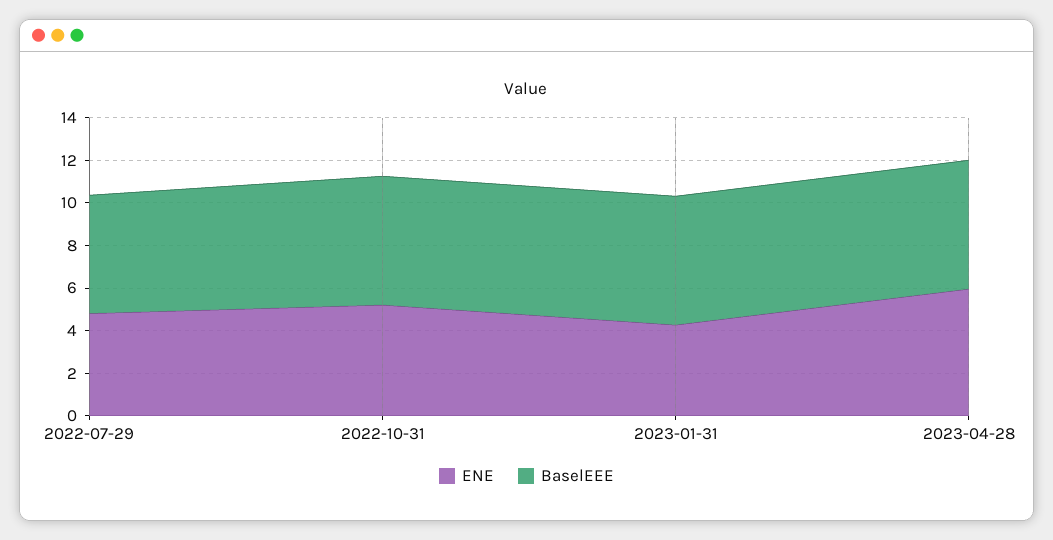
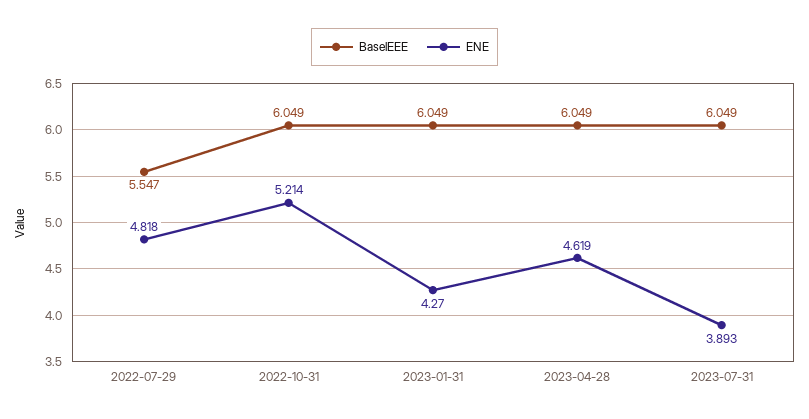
ENE, 2023-04-28: 6 -> 4.619
BaselEEE, 2023-07-31: none -> 6.049
ENE, 2023-07-31: none -> 3.893

